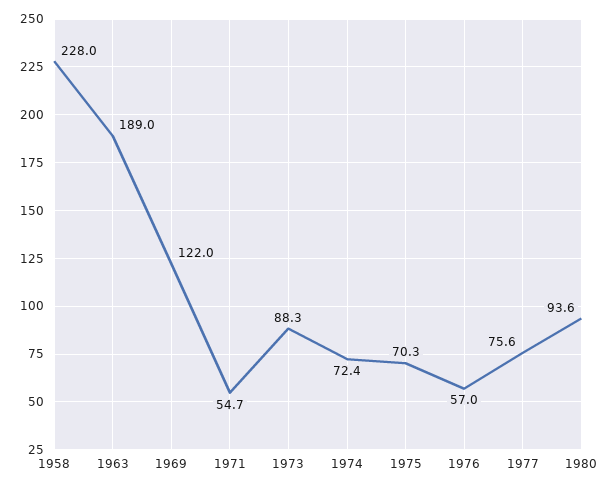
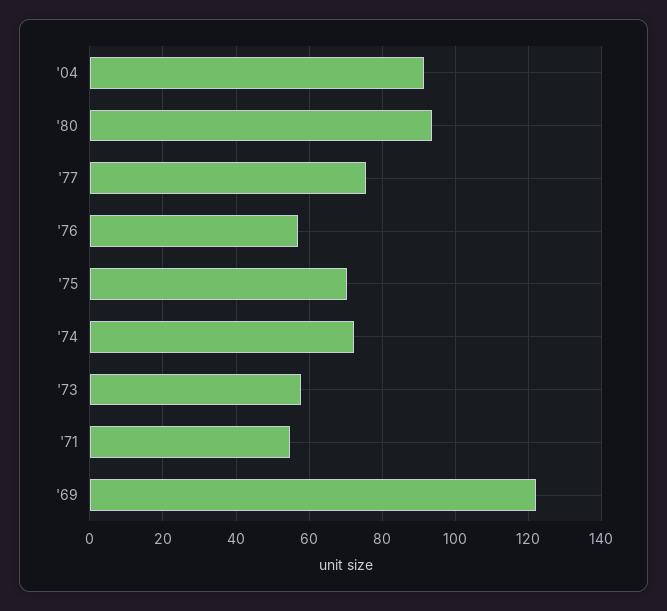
1958: 228 -> none
1963: 189 -> none
1973: 88.3 -> 58
'04: none -> 92

